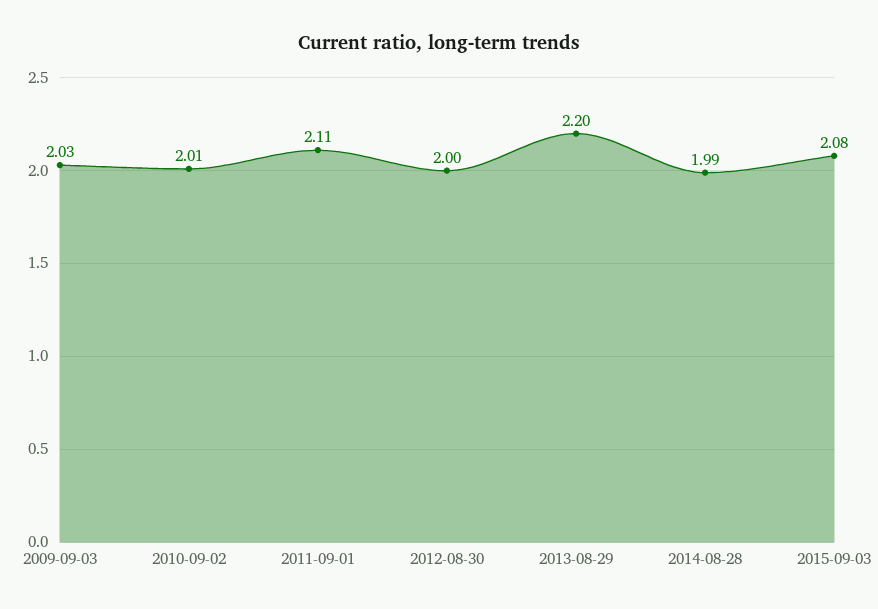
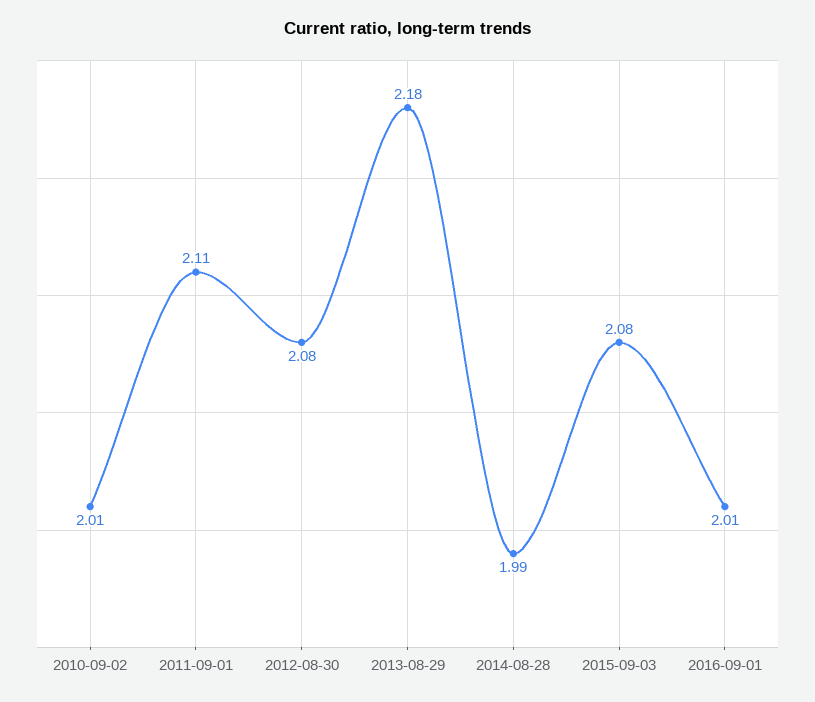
2009-09-03: 2.03 -> none
2012-08-30: 2 -> 2.08
2013-08-29: 2.2 -> 2.18
2016-09-01: none -> 2.01

